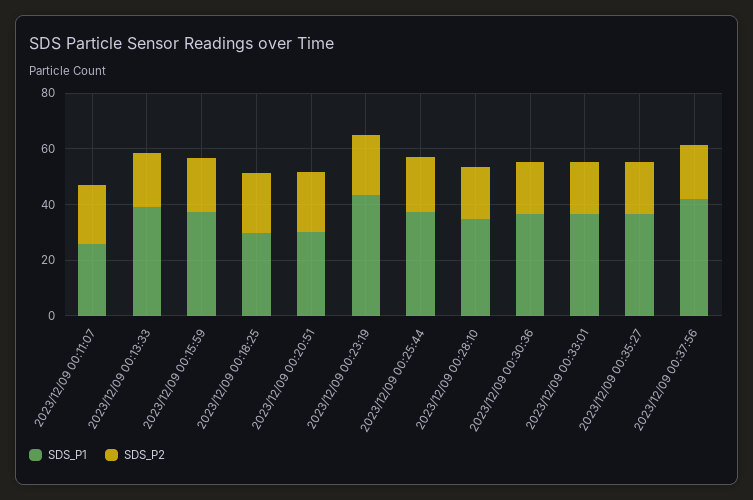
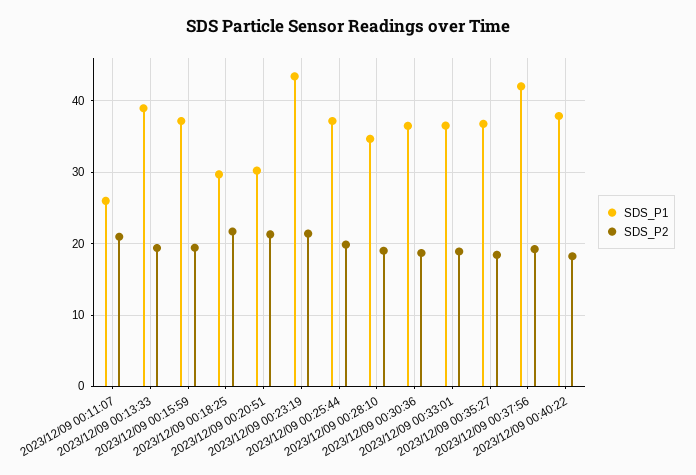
SDS_P1, 2023/12/09 00:40:22: none -> 38
SDS_P2, 2023/12/09 00:40:22: none -> 18

